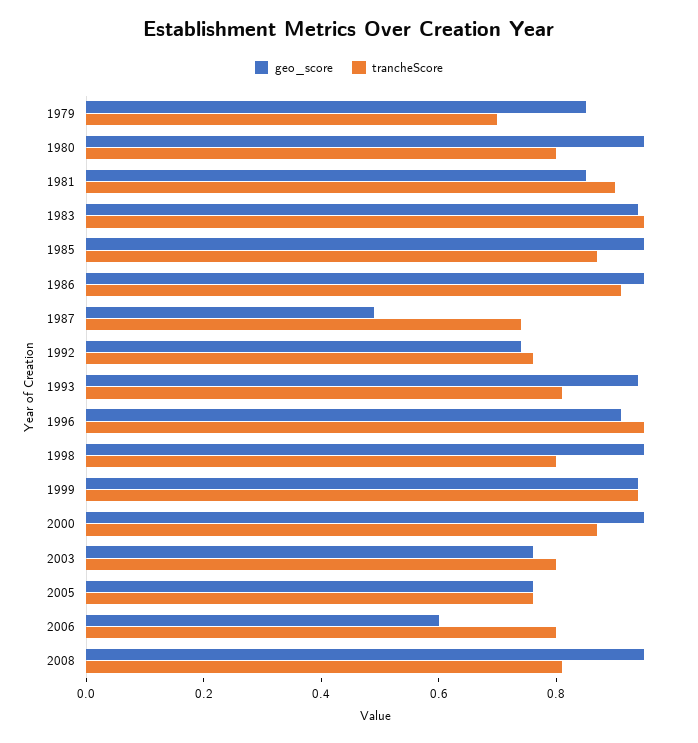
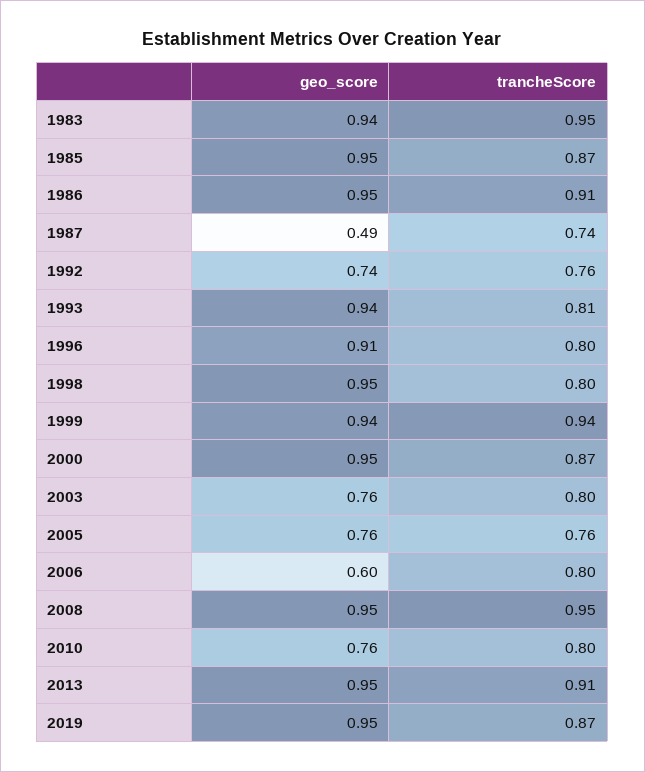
geo_score, 1979: 0.85 -> none
trancheScore, 1979: 0.7 -> none
geo_score, 1980: 0.95 -> none
trancheScore, 1980: 0.8 -> none
geo_score, 1981: 0.85 -> none
trancheScore, 1981: 0.9 -> none
trancheScore, 1996: 0.95 -> 0.8
trancheScore, 2008: 0.8 -> 0.95
geo_score, 2010: none -> 0.76
trancheScore, 2010: none -> 0.8
geo_score, 2013: none -> 0.95
trancheScore, 2013: none -> 0.91
geo_score, 2019: none -> 0.95
trancheScore, 2019: none -> 0.87

